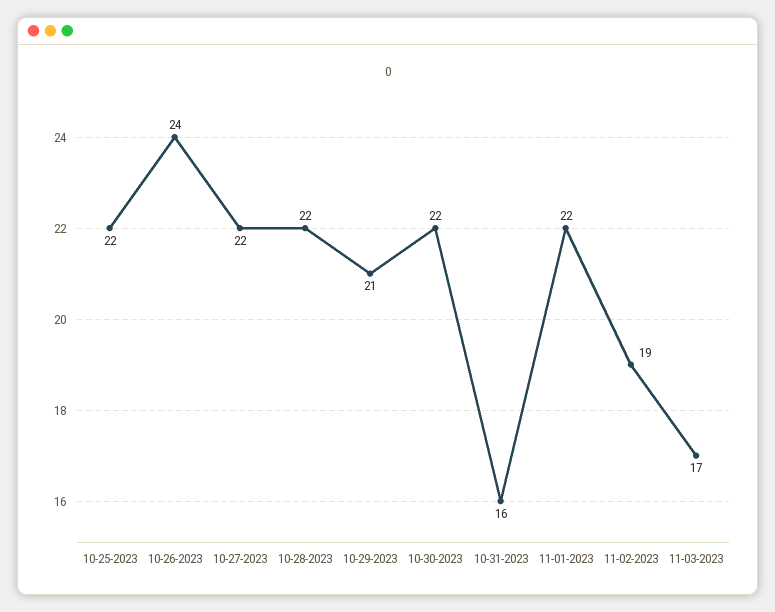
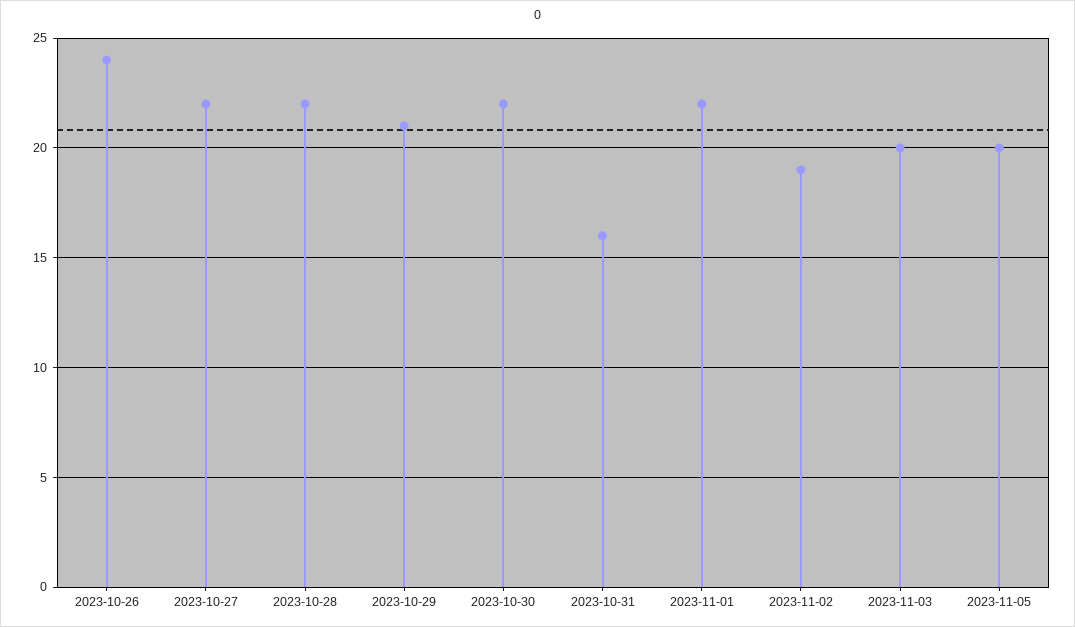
10-25-2023: 22 -> none
11-03-2023: 17 -> 20
2023-11-05: none -> 20

